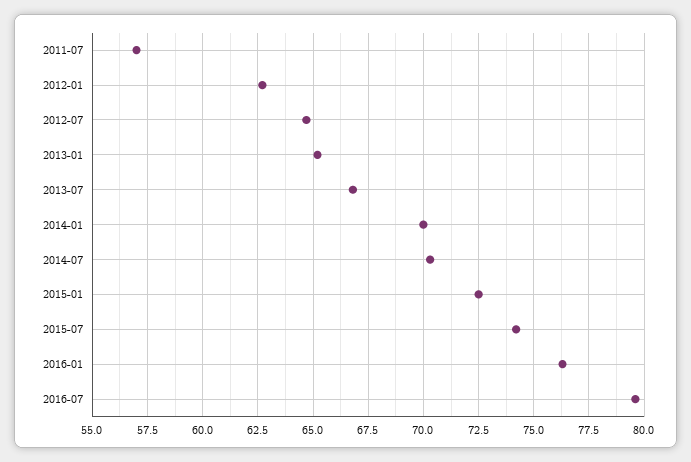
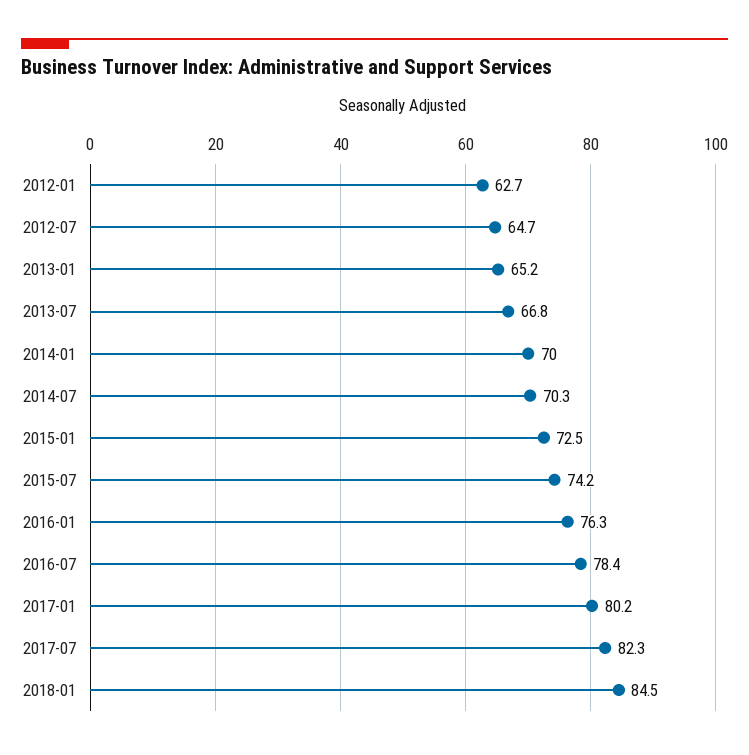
2011-07: 57 -> none
2016-07: 79.5 -> 78.4
2017-01: none -> 80.2
2017-07: none -> 82.3
2018-01: none -> 84.5

